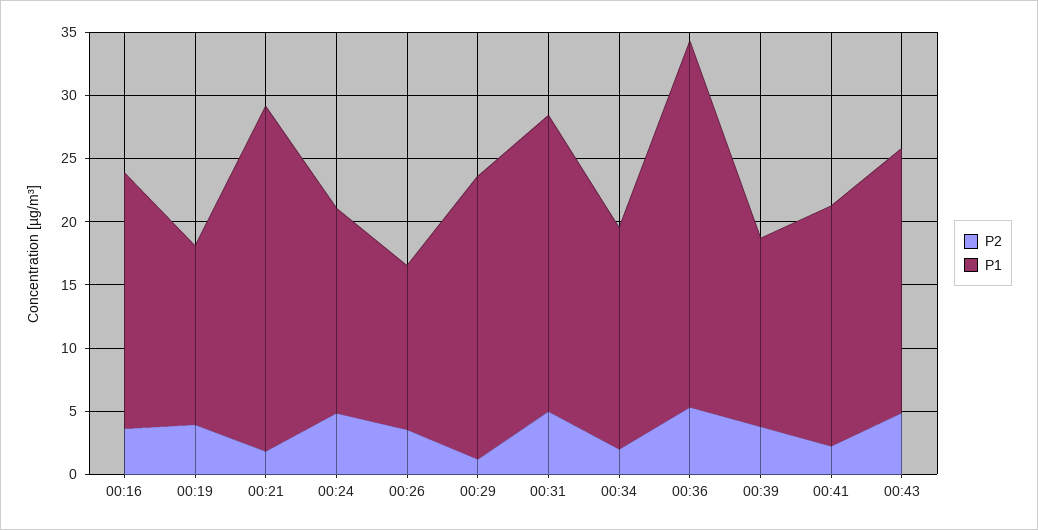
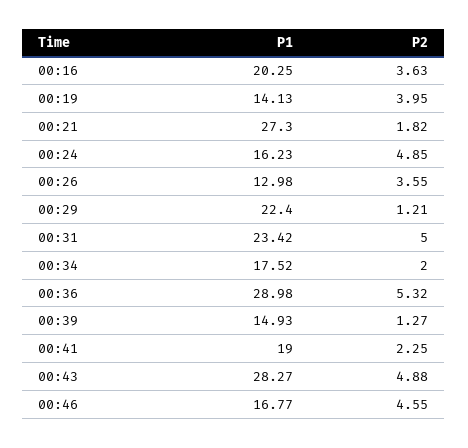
P2, 00:39: 4 -> 1.27
P1, 00:43: 21 -> 28.27
P1, 00:46: none -> 16.77
P2, 00:46: none -> 4.55

